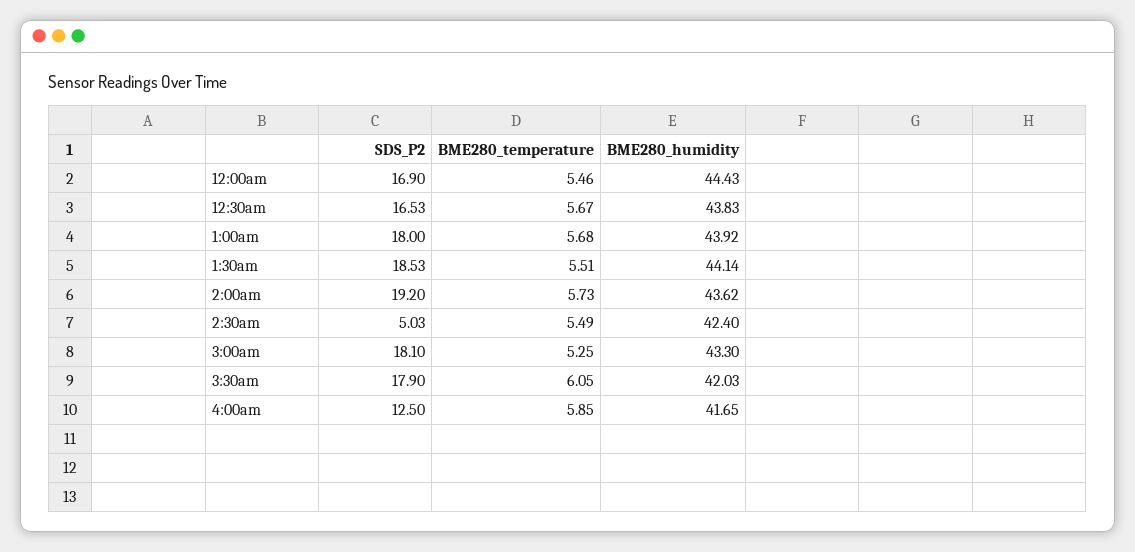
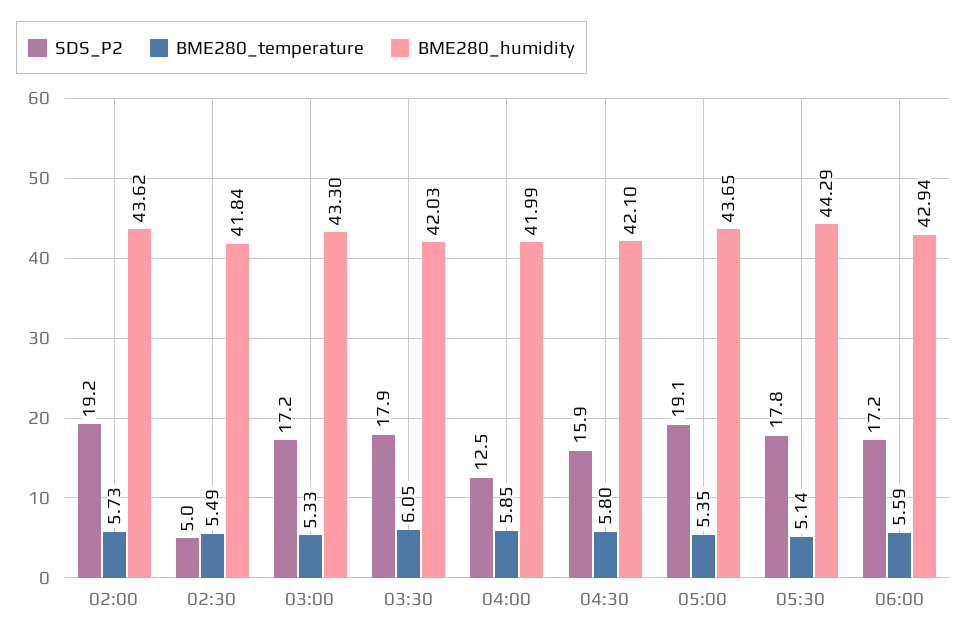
SDS_P2, 12:00am: 16.9 -> none
BME280_temperature, 12:00am: 5.46 -> none
BME280_humidity, 12:00am: 44.43 -> none
SDS_P2, 12:30am: 16.53 -> none
BME280_temperature, 12:30am: 5.67 -> none
BME280_humidity, 12:30am: 43.83 -> none
SDS_P2, 1:00am: 18 -> none
BME280_temperature, 1:00am: 5.68 -> none
BME280_humidity, 1:00am: 43.92 -> none
SDS_P2, 1:30am: 18.53 -> none
BME280_temperature, 1:30am: 5.51 -> none
BME280_humidity, 1:30am: 44.14 -> none
BME280_humidity, 2:30am: 42.4 -> 41.84
SDS_P2, 3:00am: 18.1 -> 17.2
BME280_temperature, 3:00am: 5.25 -> 5.33
BME280_humidity, 4:00am: 41.65 -> 41.99
SDS_P2, 04:30: none -> 15.9
BME280_temperature, 04:30: none -> 5.8
BME280_humidity, 04:30: none -> 42.1
SDS_P2, 05:00: none -> 19.1
BME280_temperature, 05:00: none -> 5.35
BME280_humidity, 05:00: none -> 43.65
SDS_P2, 05:30: none -> 17.8
BME280_temperature, 05:30: none -> 5.14
BME280_humidity, 05:30: none -> 44.29
SDS_P2, 06:00: none -> 17.2
BME280_temperature, 06:00: none -> 5.59
BME280_humidity, 06:00: none -> 42.94

